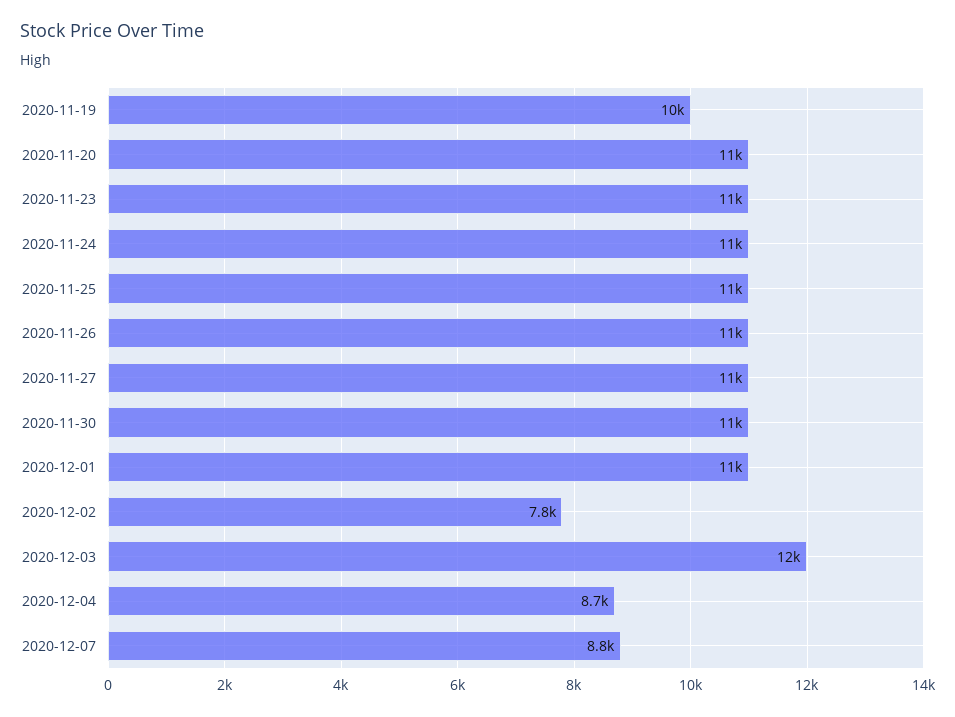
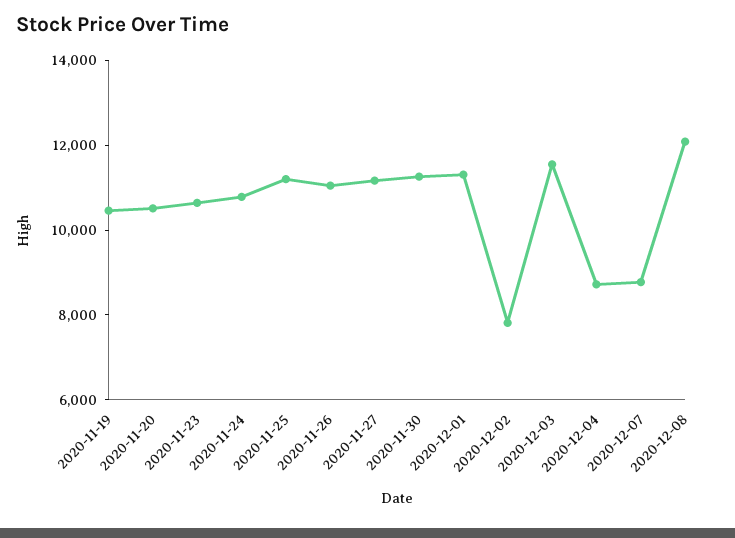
2020-12-08: none -> 12000

